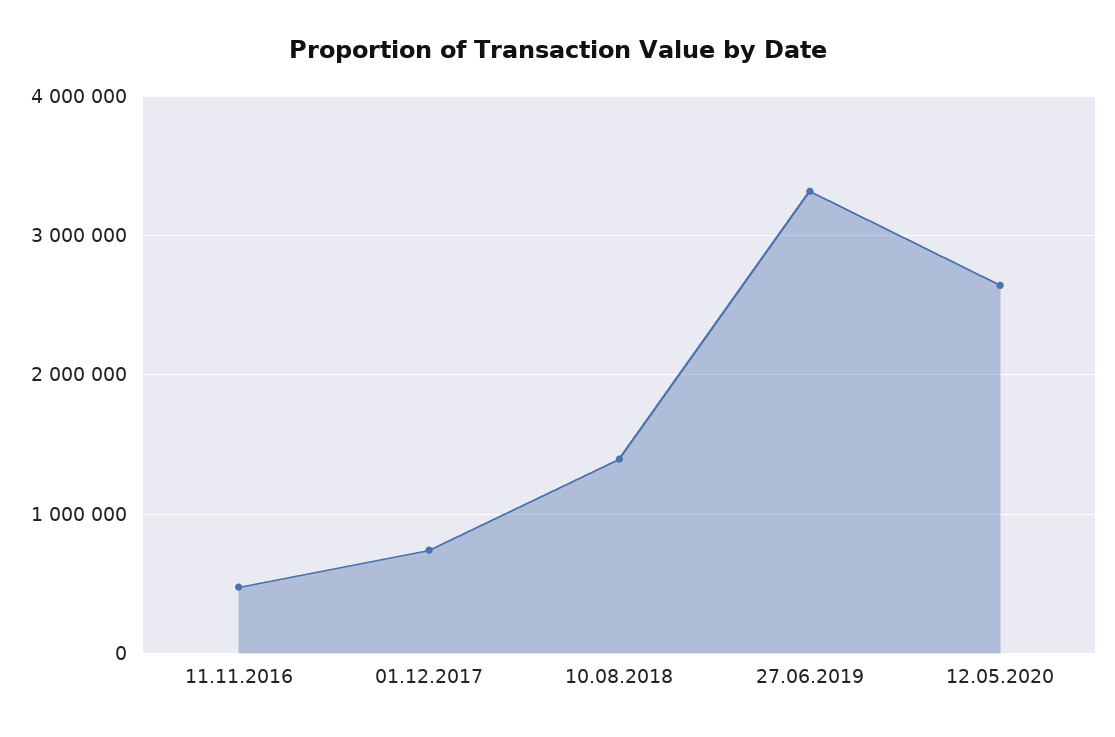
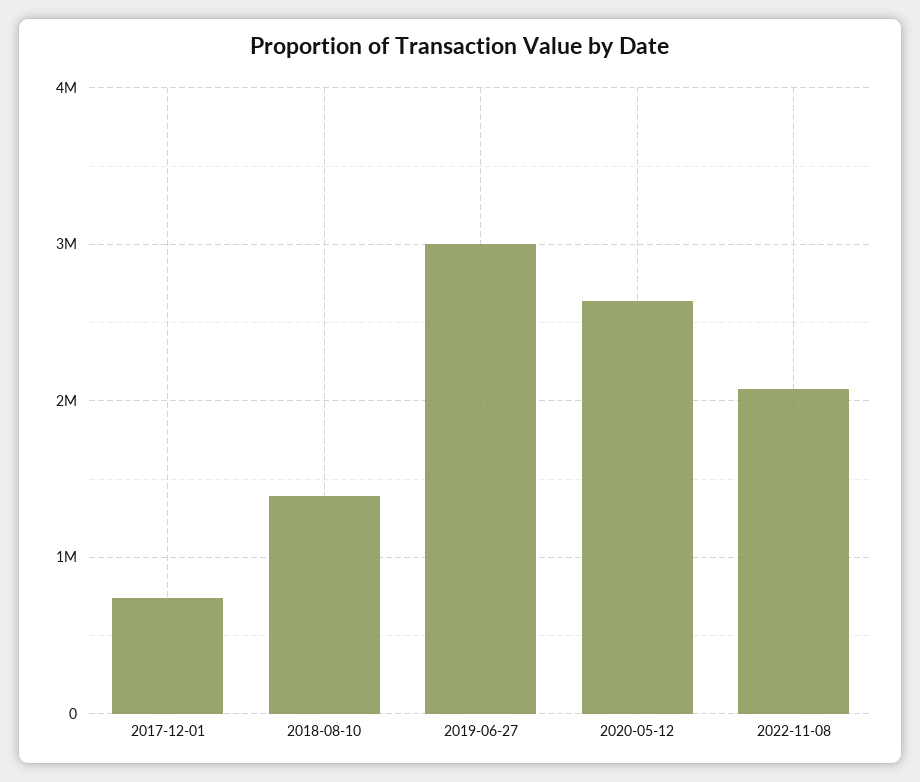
11.11.2016: 500000 -> none
27.06.2019: 3300000 -> 3000000
2022-11-08: none -> 2100000

